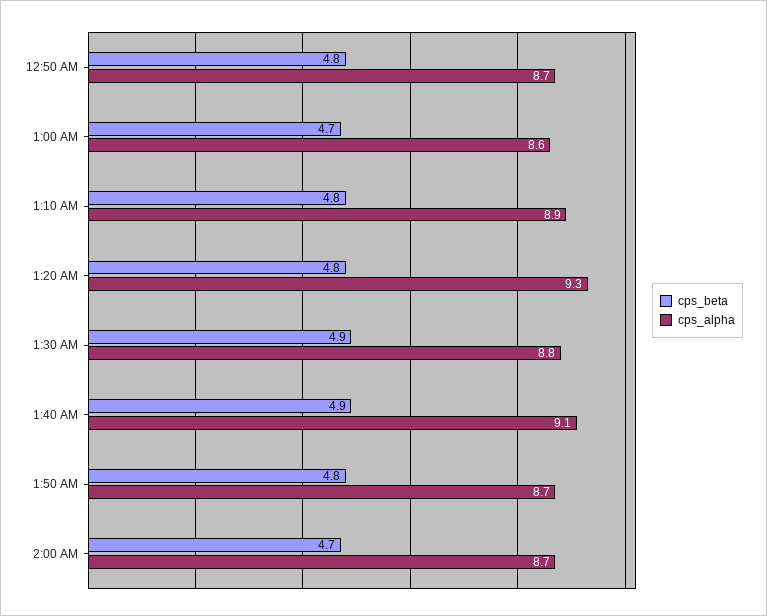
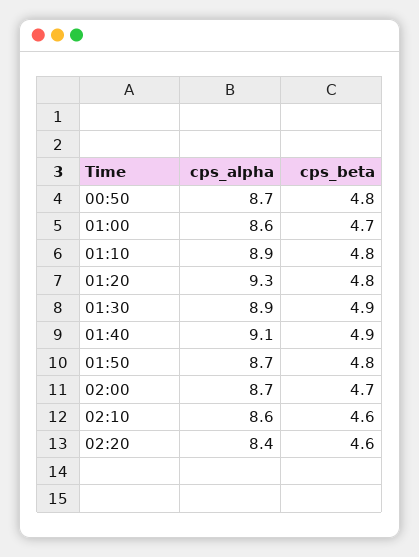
cps_alpha, 1:30 AM: 8.8 -> 8.9
cps_alpha, 02:10: none -> 8.6
cps_beta, 02:10: none -> 4.6
cps_alpha, 02:20: none -> 8.4
cps_beta, 02:20: none -> 4.6

